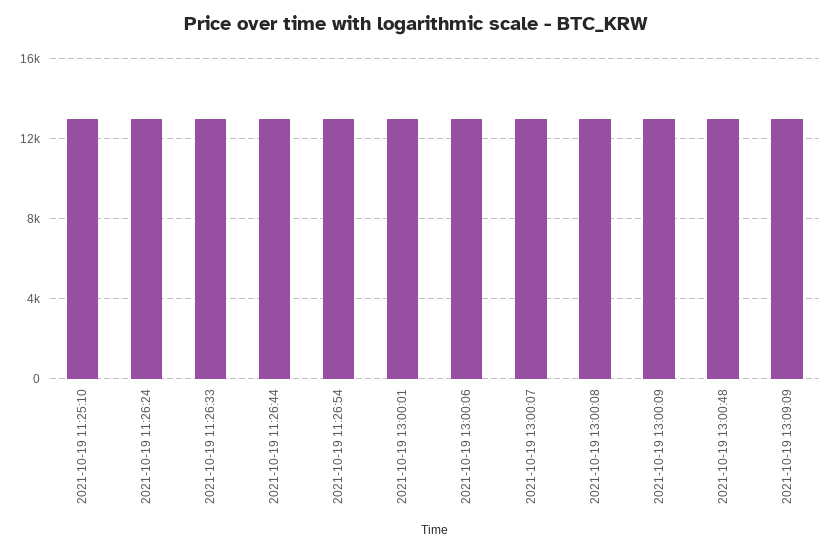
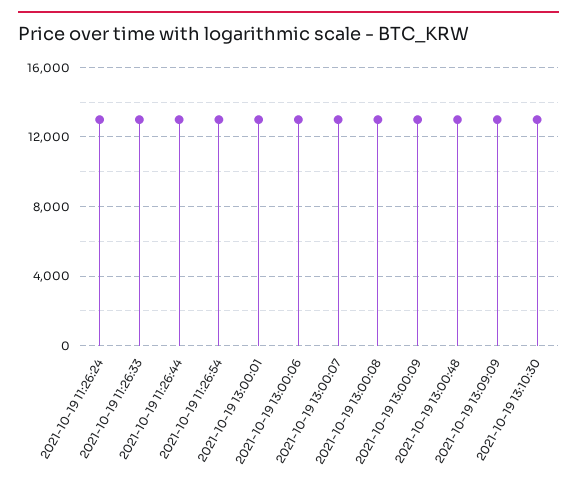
2021-10-19 11:25:10: 13000 -> none
2021-10-19 13:10:30: none -> 13000

